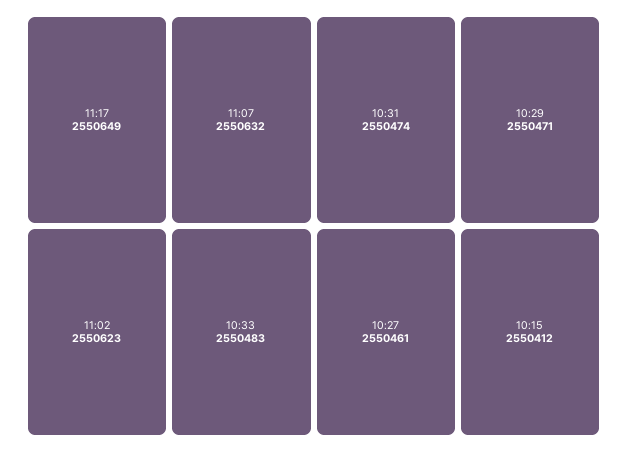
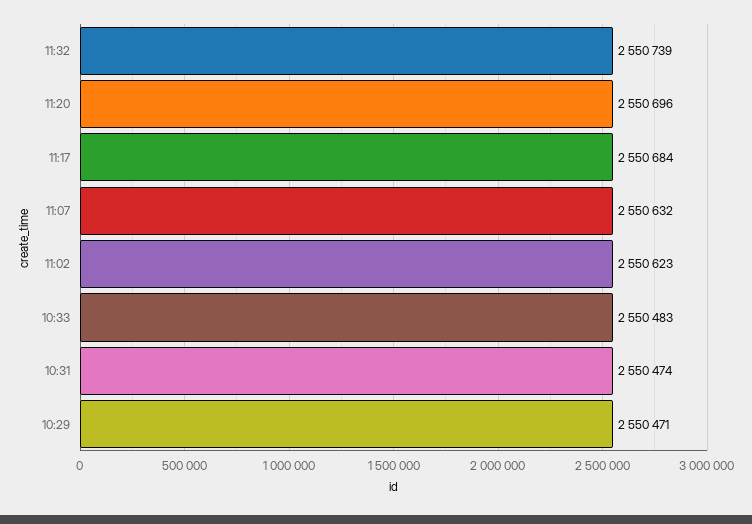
11:17: 2550649 -> 2550684
10:27: 2550461 -> none
10:15: 2550412 -> none
11:32: none -> 2550739
11:20: none -> 2550696

